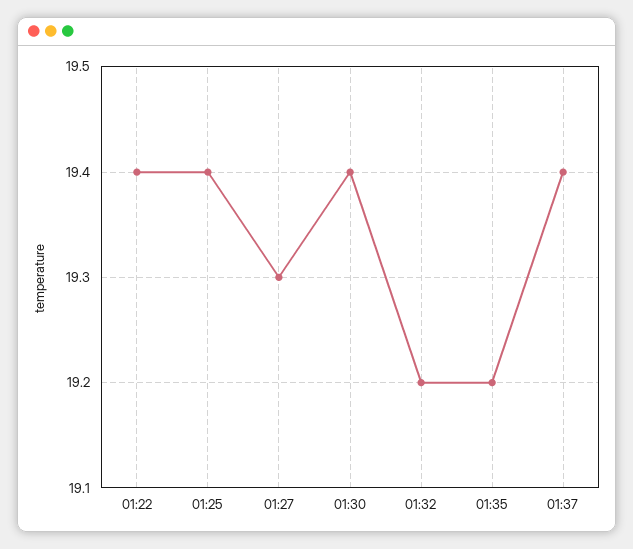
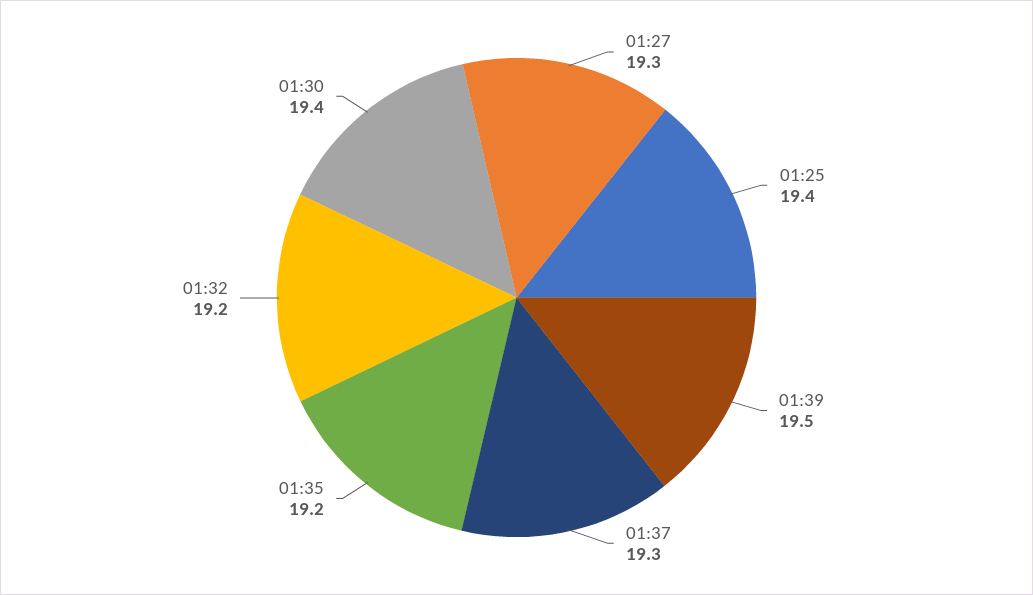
01:22: 19.4 -> none
01:37: 19.4 -> 19.3
01:39: none -> 19.5

